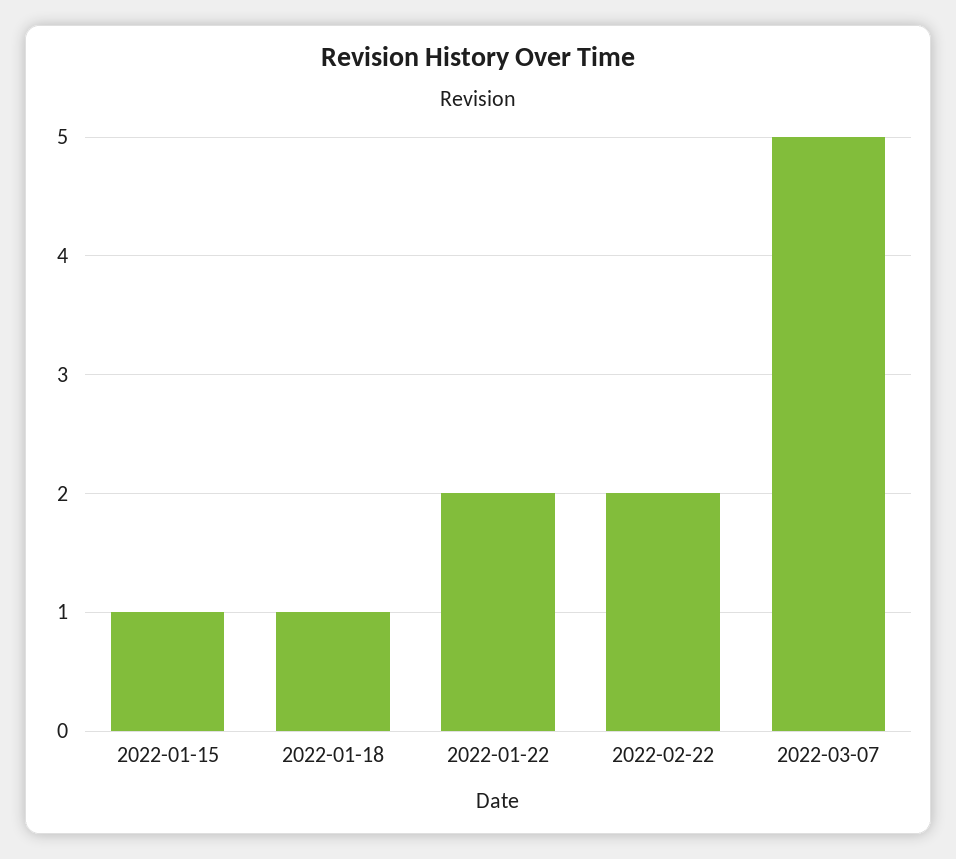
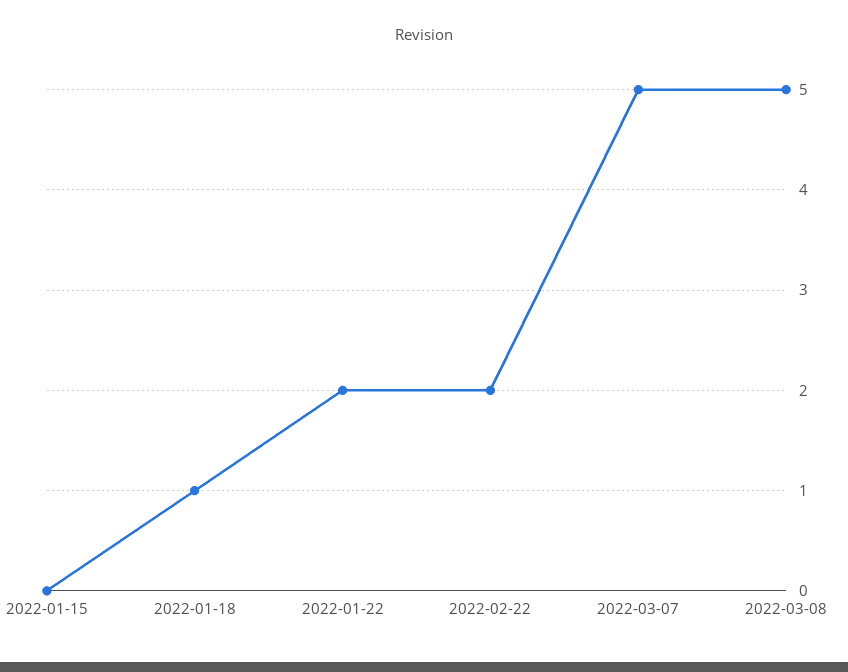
2022-01-15: 1 -> 0
2022-03-08: none -> 5

